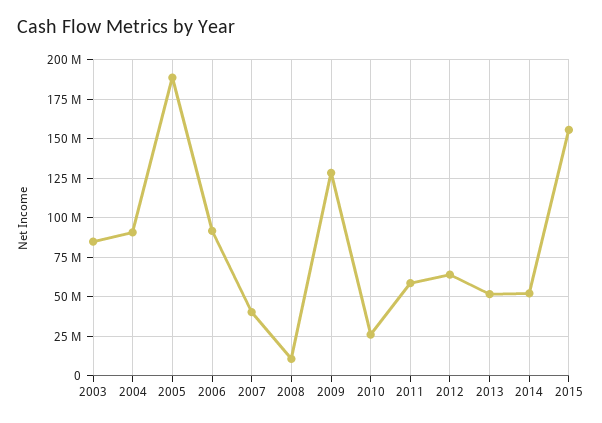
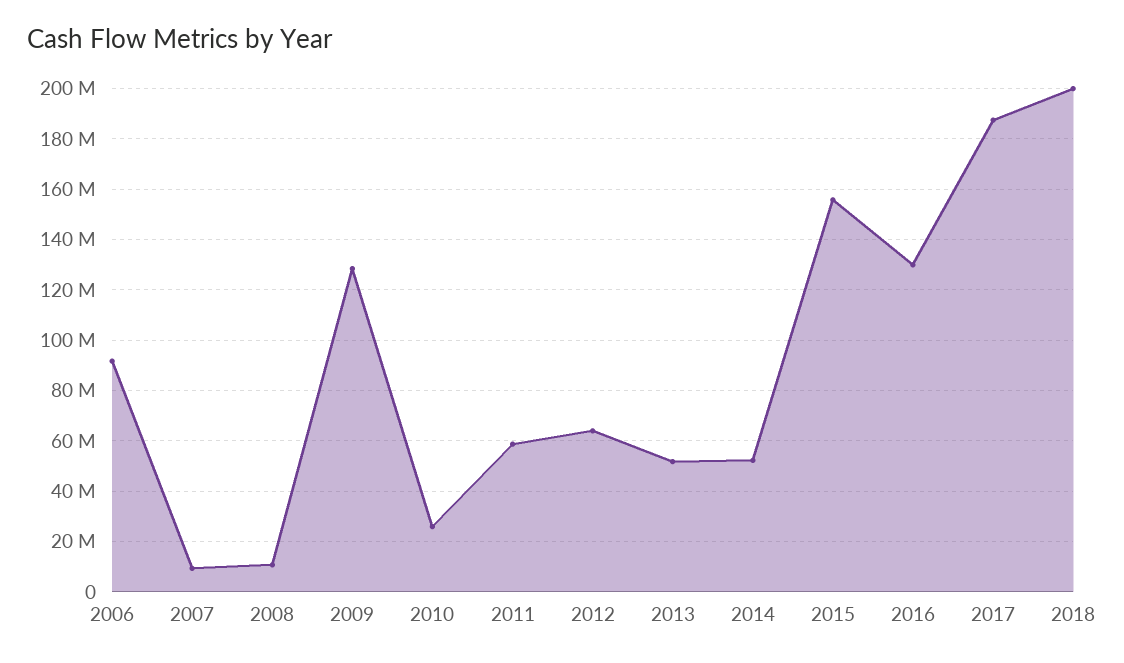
2003: 85000000 -> none
2004: 90000000 -> none
2005: 190000000 -> none
2007: 40000000 -> 10000000
2016: none -> 130000000
2017: none -> 187500000
2018: none -> 200000000

